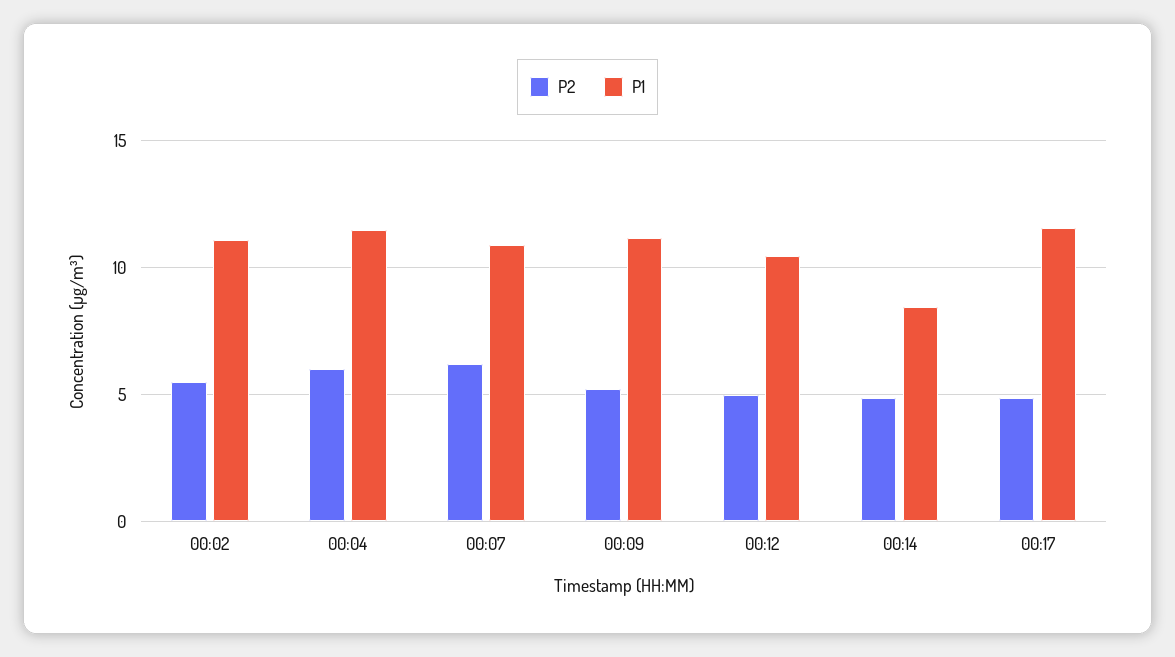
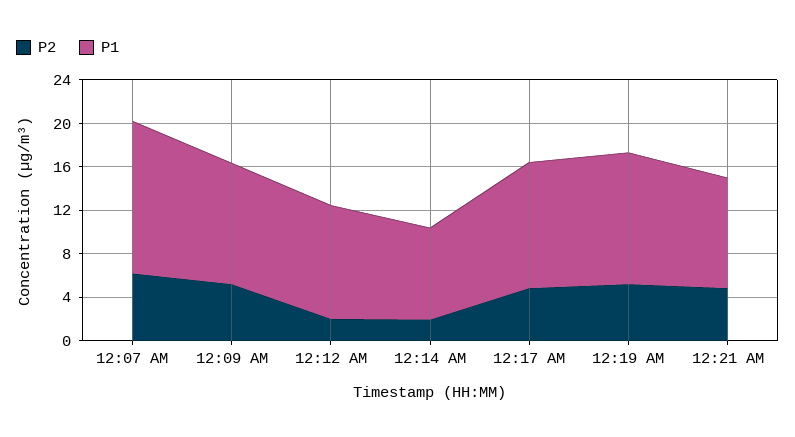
P2, 00:02: 5.5 -> none
P1, 00:02: 11 -> none
P2, 00:04: 6 -> none
P1, 00:04: 11.5 -> none
P1, 00:07: 11 -> 14
P2, 00:12: 5 -> 2
P2, 00:14: 5 -> 2
P2, 12:19 AM: none -> 5
P1, 12:19 AM: none -> 12
P2, 12:21 AM: none -> 5
P1, 12:21 AM: none -> 10

